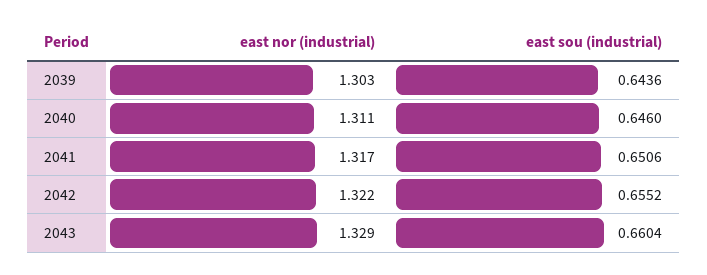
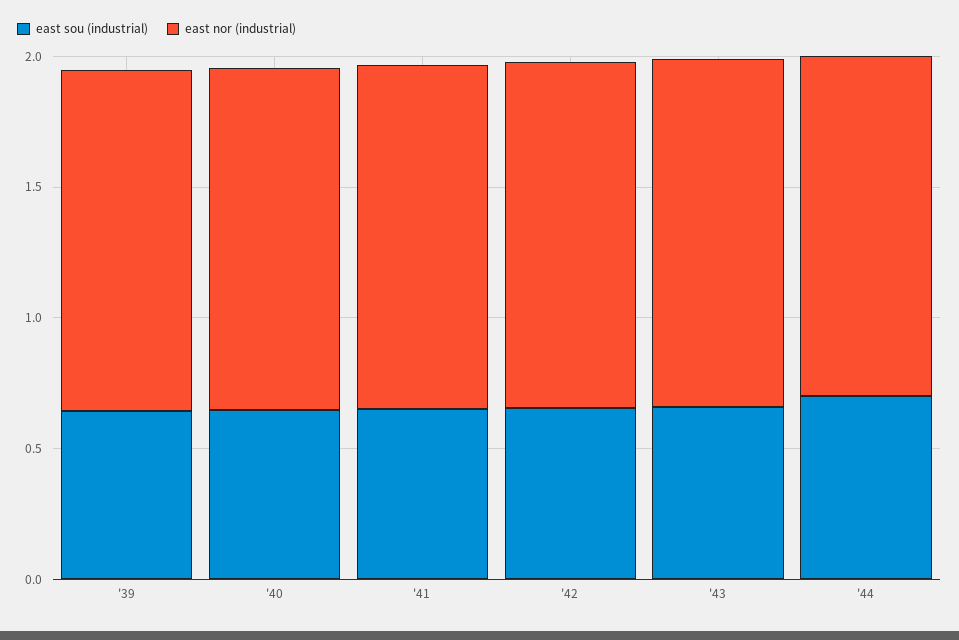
east sou (industrial), '44: none -> 0.7
east nor (industrial), '44: none -> 1.3

